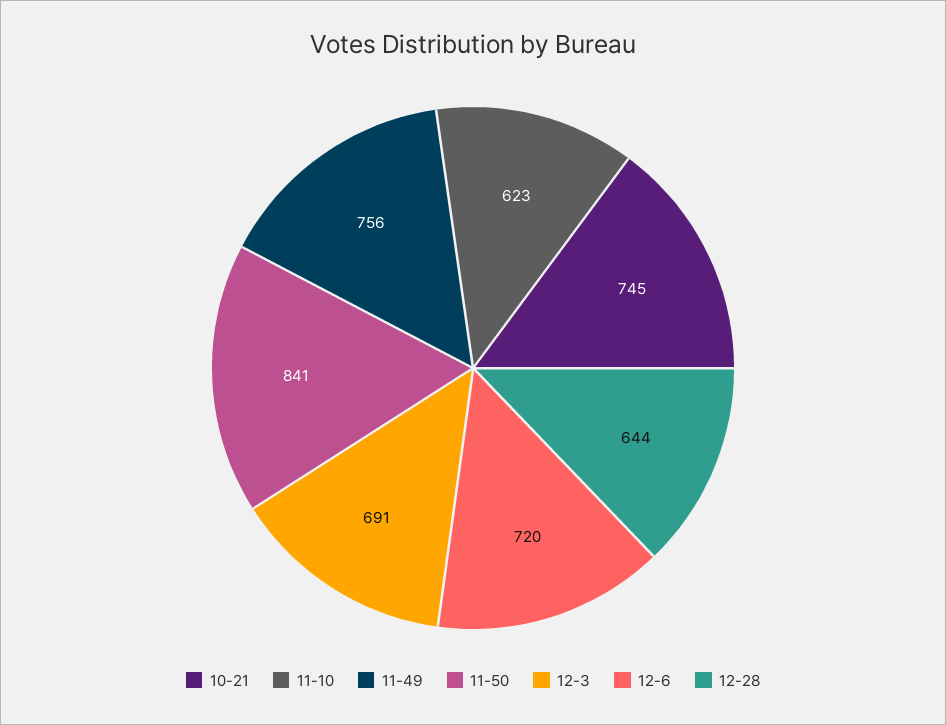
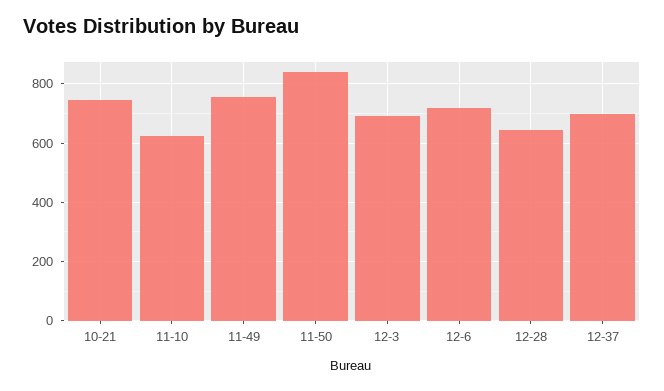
12-37: none -> 700

